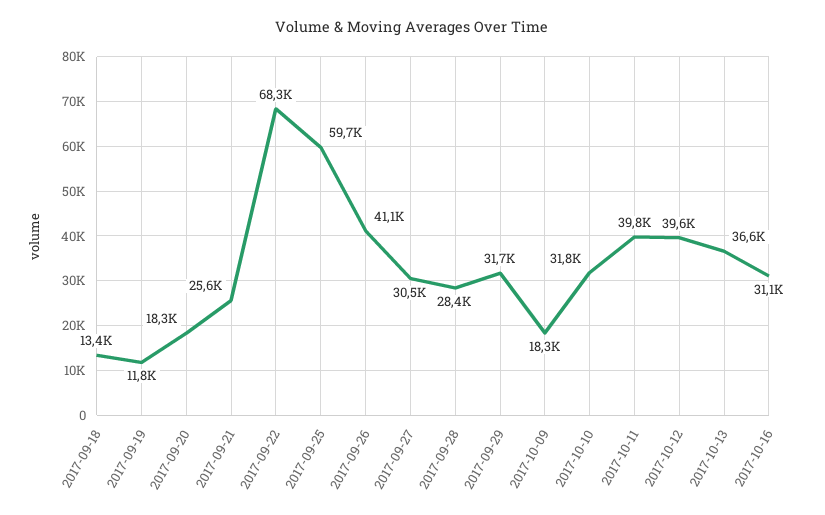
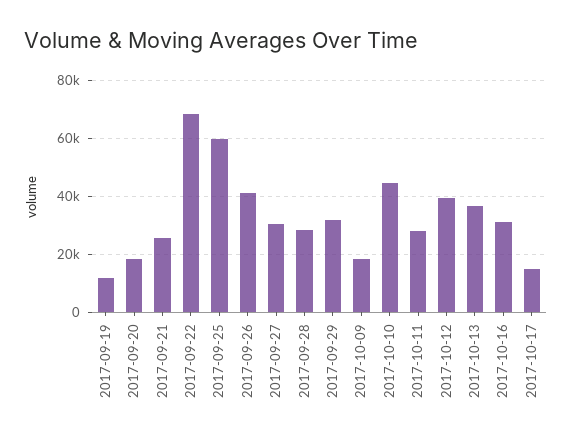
2017-09-18: 13400 -> none
2017-10-10: 31800 -> 45000
2017-10-11: 39800 -> 27500
2017-10-17: none -> 15000

